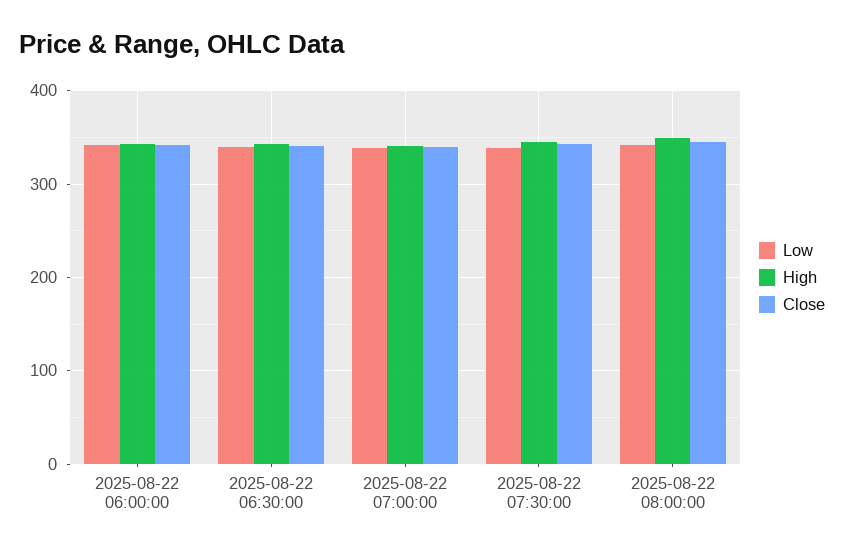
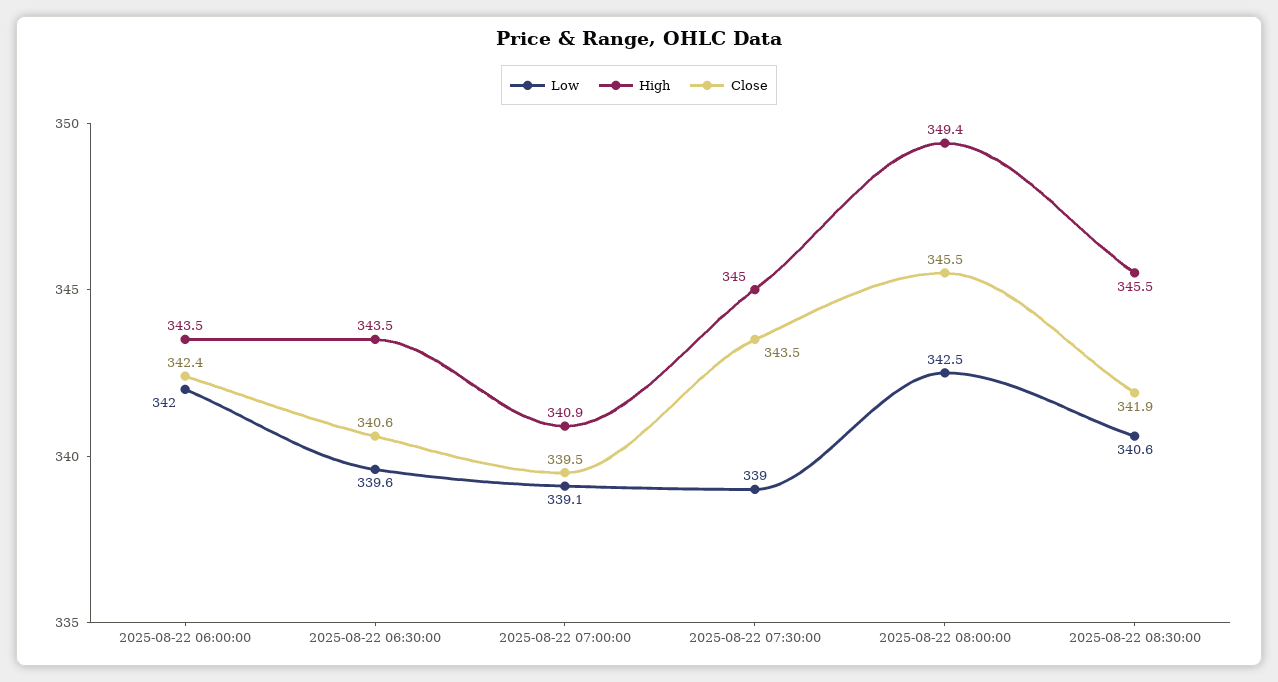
Low, 2025-08-22 08:30:00: none -> 340.6
High, 2025-08-22 08:30:00: none -> 345.5
Close, 2025-08-22 08:30:00: none -> 341.9

